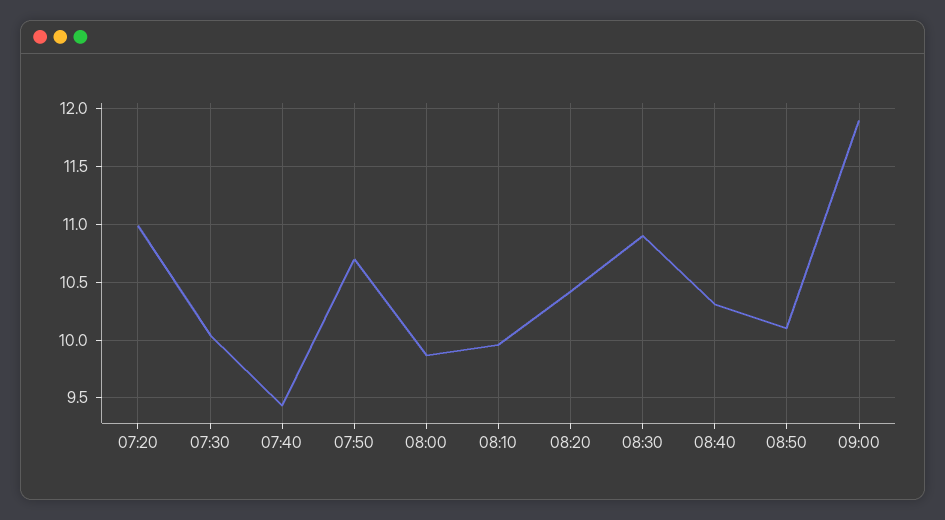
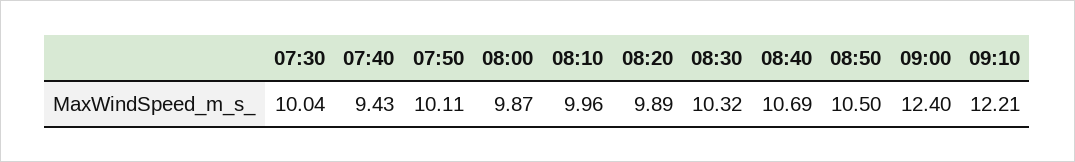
07:20: 11 -> none
07:50: 10.7 -> 10.11
08:20: 10.4 -> 9.89
08:30: 10.9 -> 10.32
08:40: 10.3 -> 10.69
08:50: 10.1 -> 10.5
09:00: 11.9 -> 12.4
09:10: none -> 12.21

